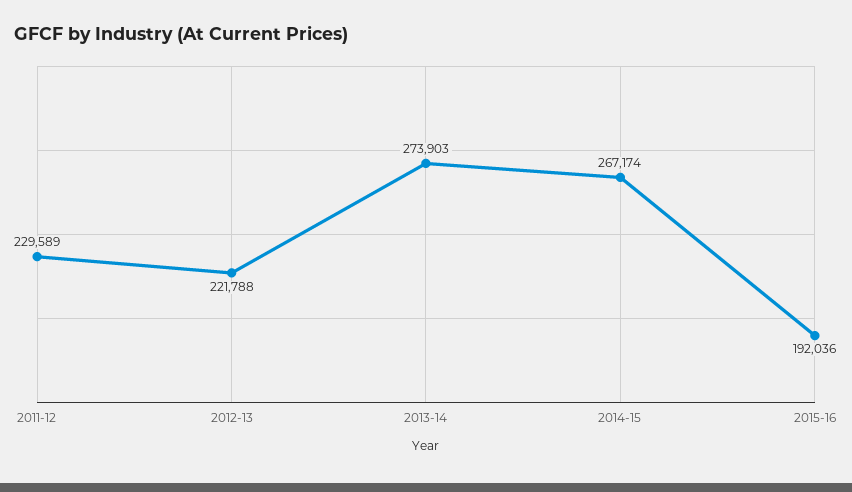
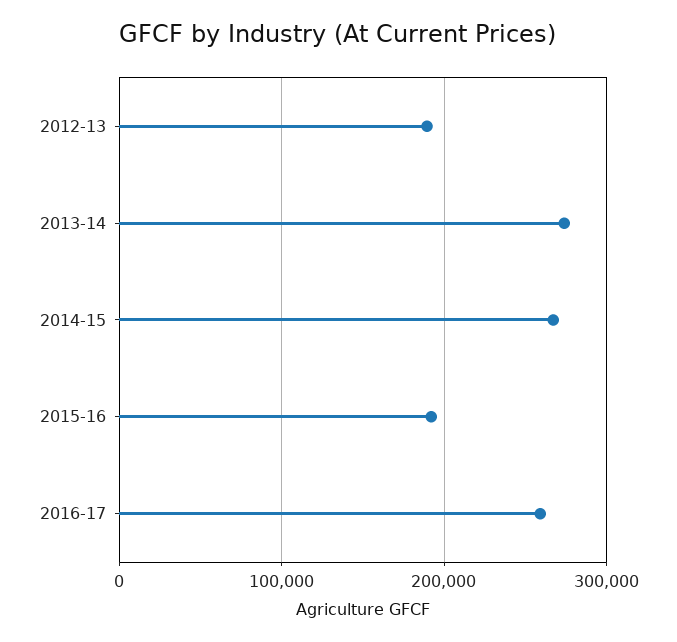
2011-12: 229589 -> none
2012-13: 221788 -> 190000
2016-17: none -> 260000

